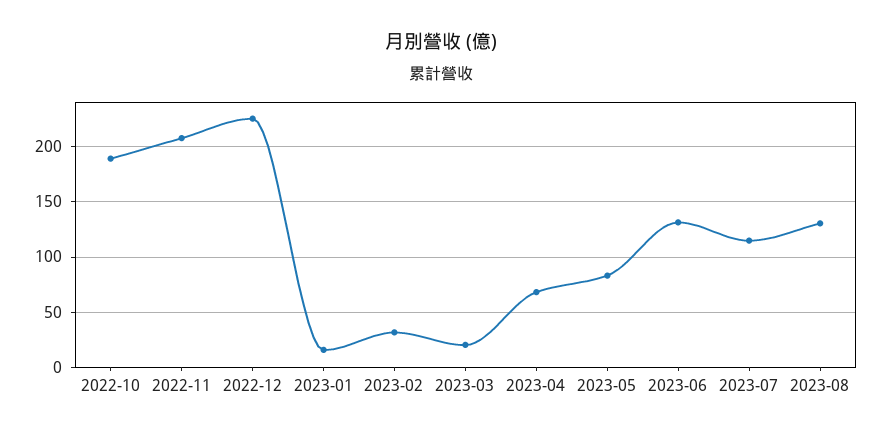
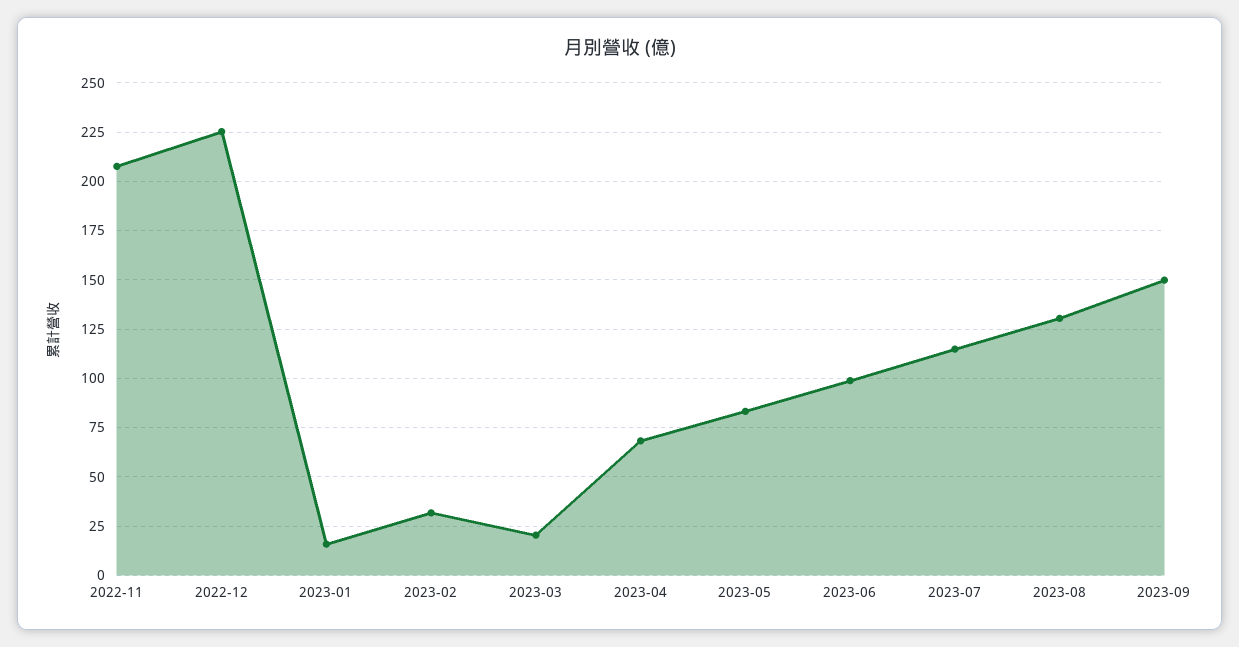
2022-10: 190 -> none
2023-06: 130 -> 100
2023-09: none -> 150

